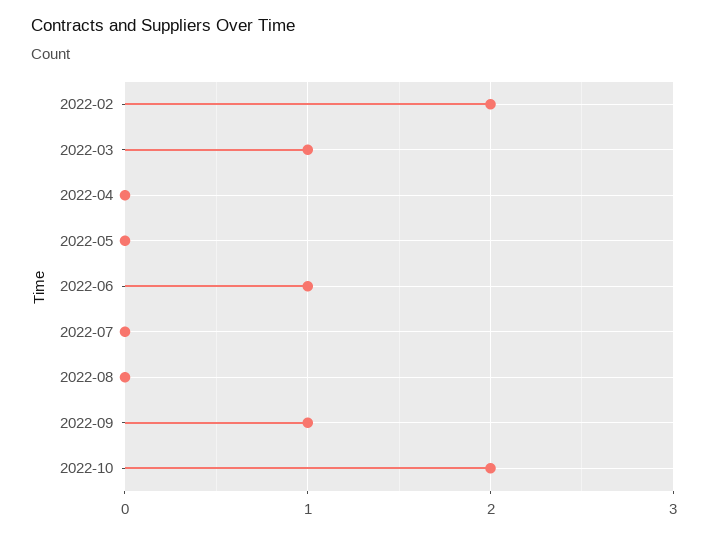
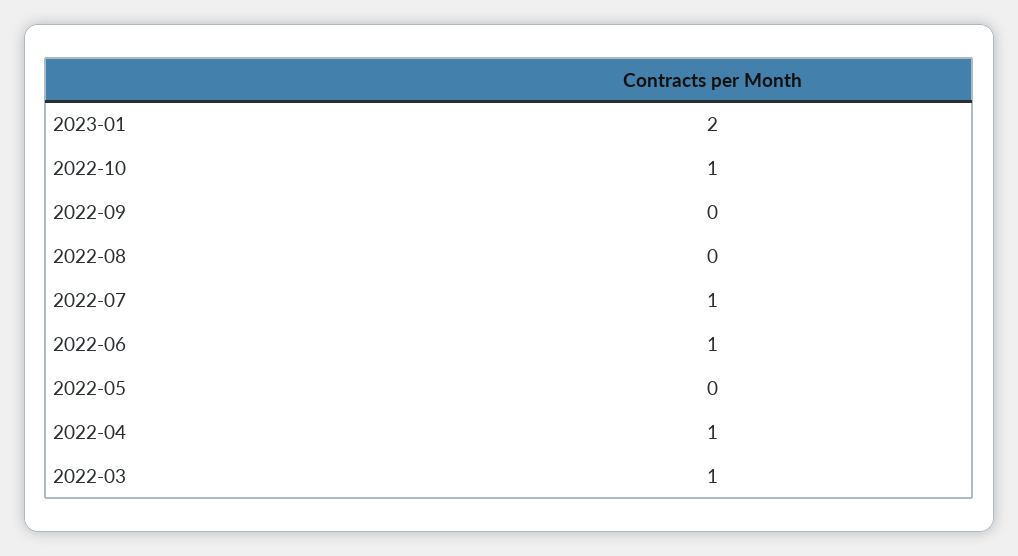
2022-02: 2 -> none
2022-04: 0 -> 1
2022-07: 0 -> 1
2022-09: 1 -> 0
2022-10: 2 -> 1
2023-01: none -> 2

